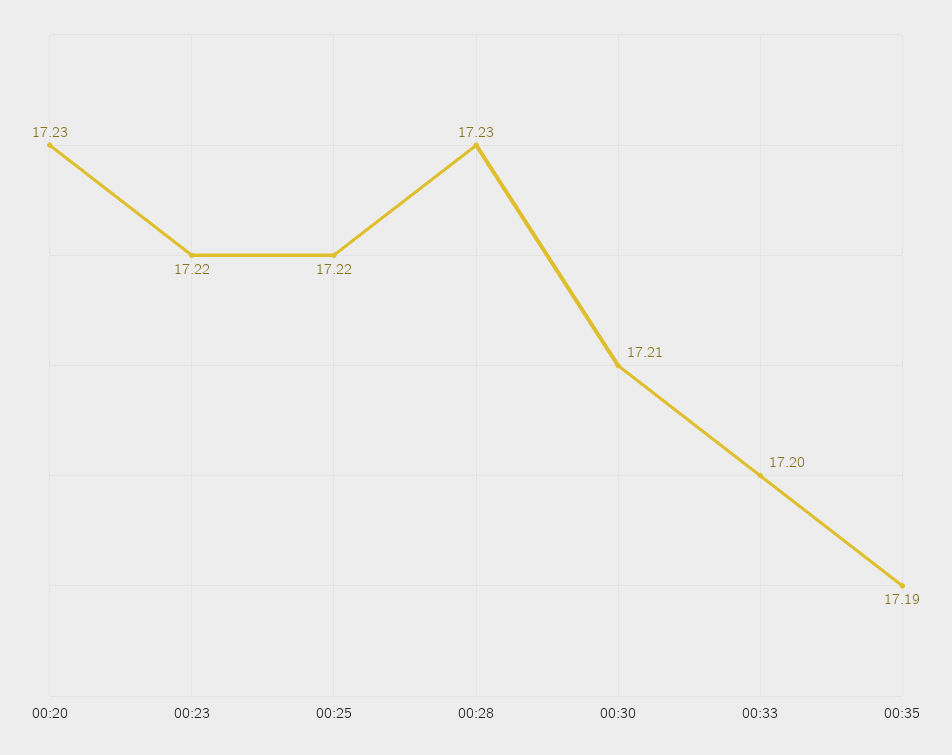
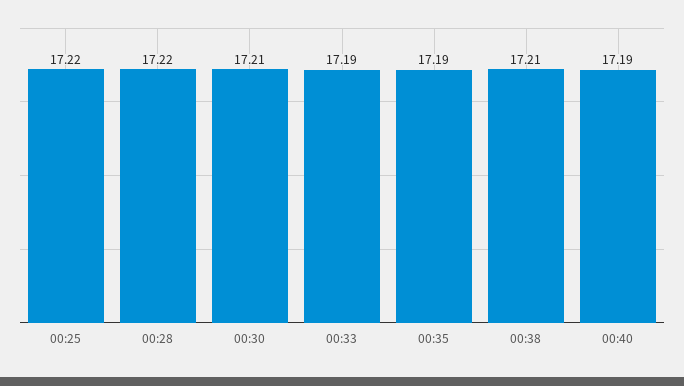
00:20: 17.23 -> none
00:23: 17.22 -> none
00:28: 17.23 -> 17.22
00:33: 17.2 -> 17.19
00:38: none -> 17.21
00:40: none -> 17.19

